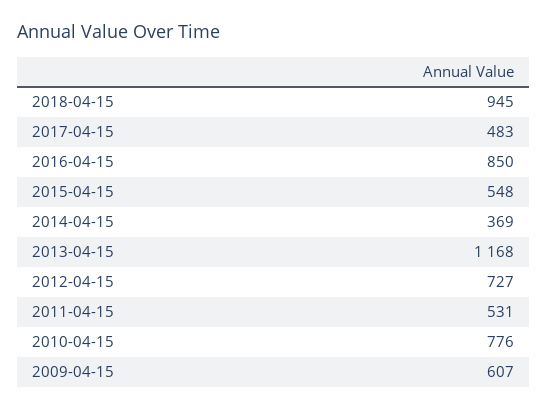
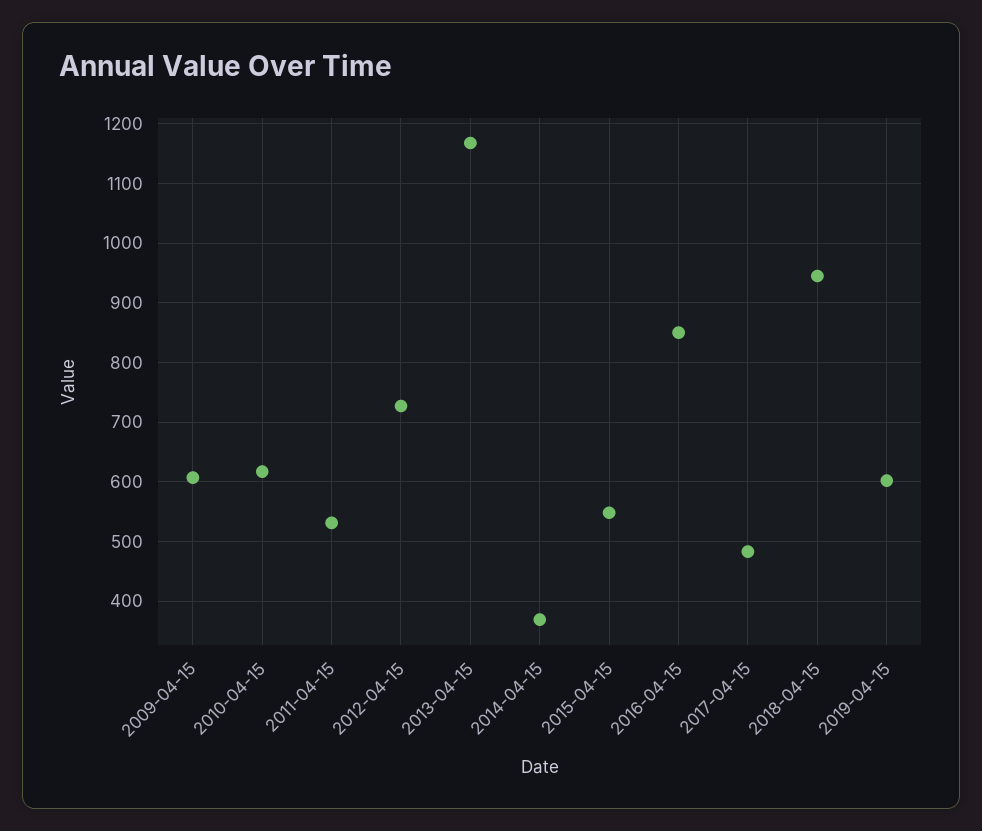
2010-04-15: 776 -> 620
2019-04-15: none -> 600

